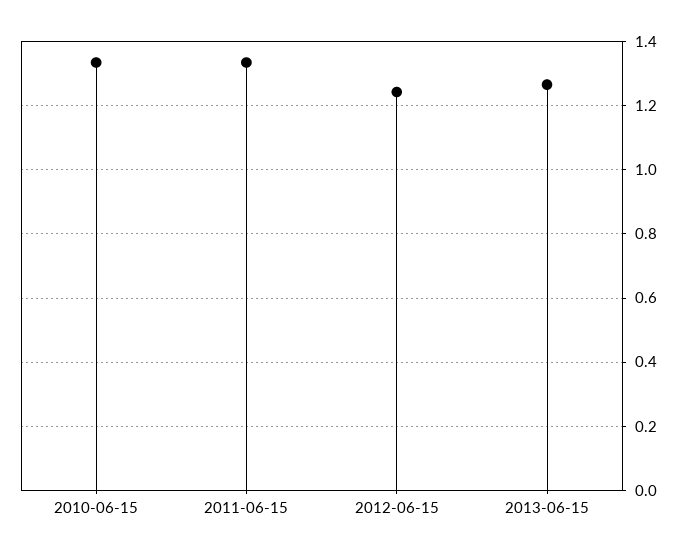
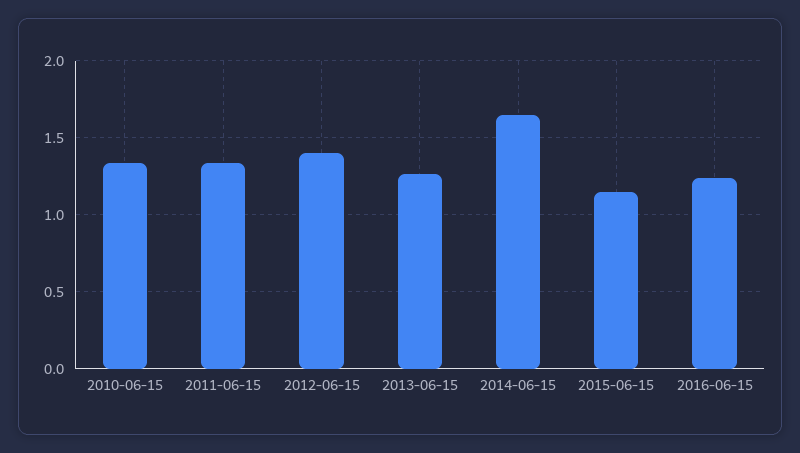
2012-06-15: 1.24 -> 1.4
2014-06-15: none -> 1.65
2015-06-15: none -> 1.15
2016-06-15: none -> 1.25

